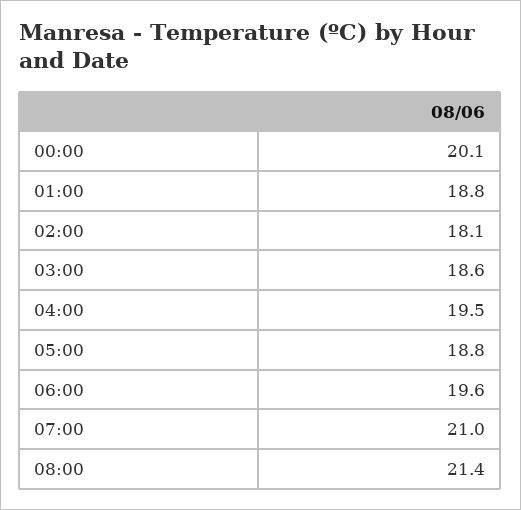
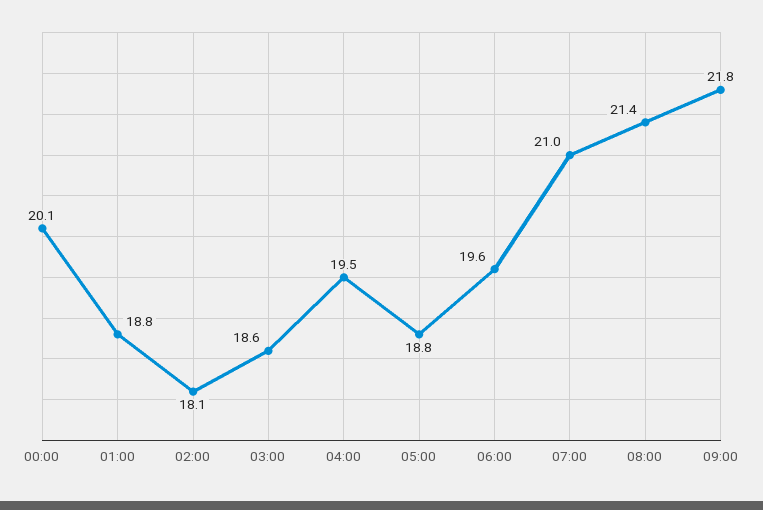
09:00: none -> 21.8

